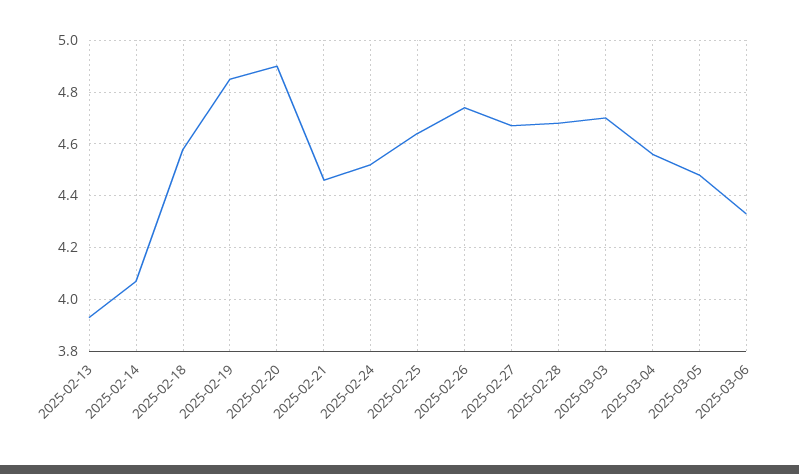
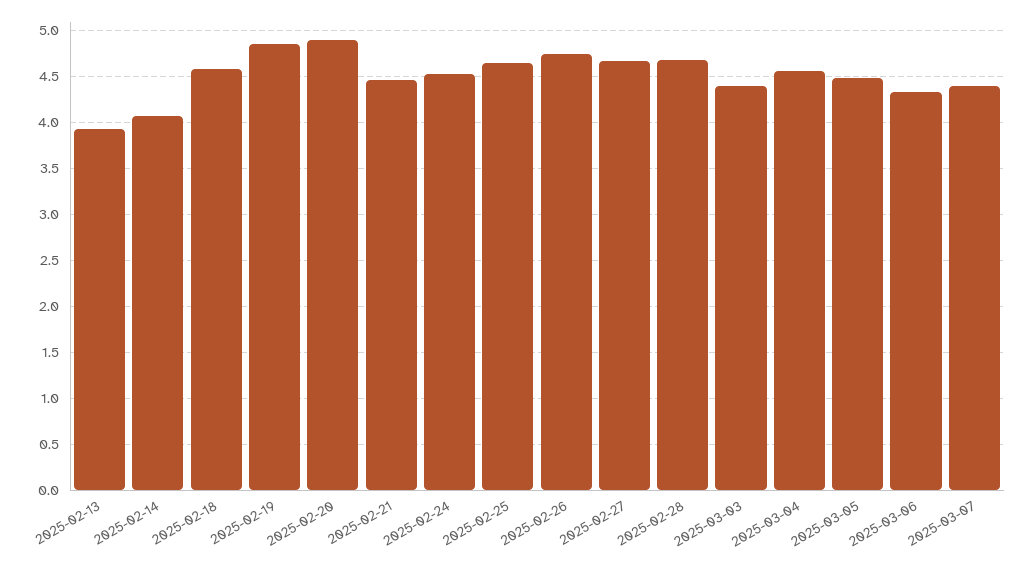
2025-03-03: 4.7 -> 4.4
2025-03-07: none -> 4.4

